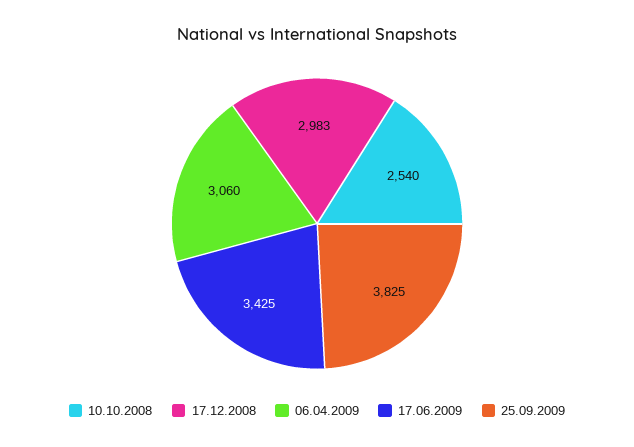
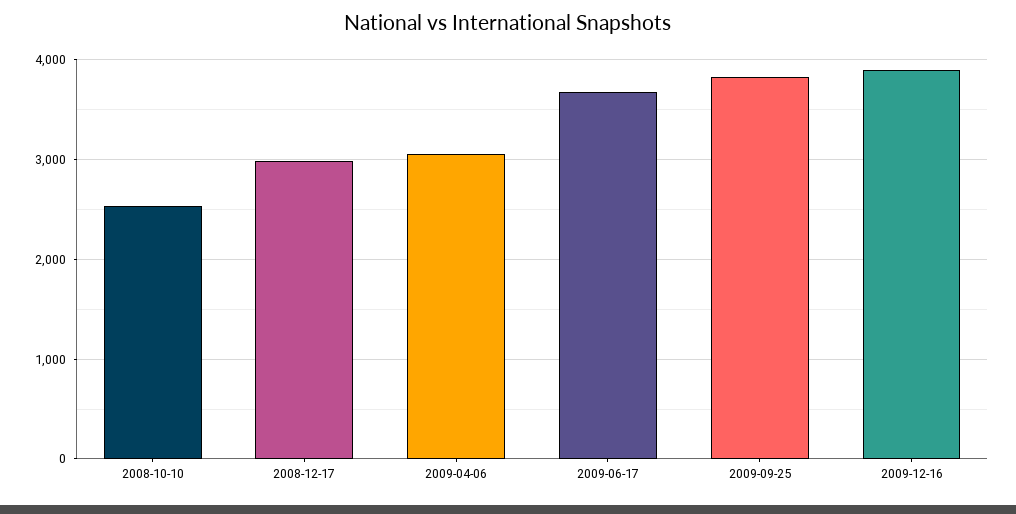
17.06.2009: 3425 -> 3700
2009-12-16: none -> 3900

